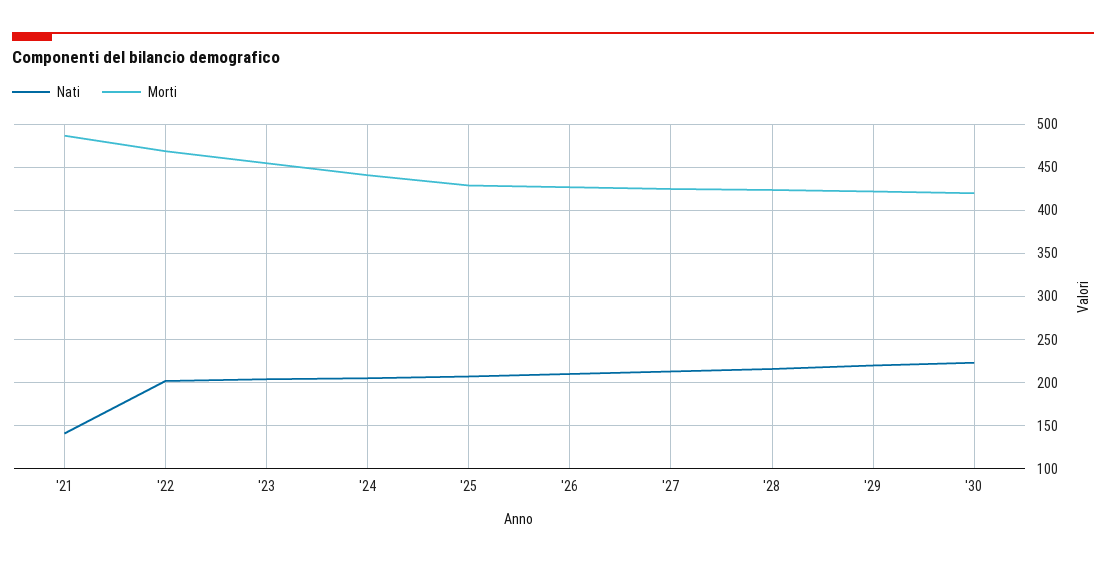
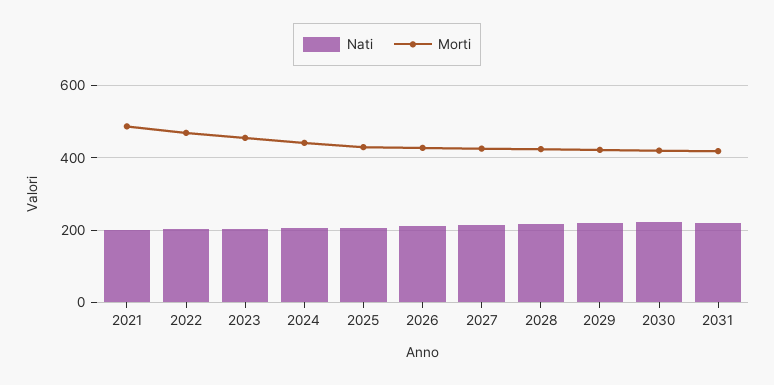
Nati, '21: 140 -> 200
Nati, 2031: none -> 220
Morti, 2031: none -> 420

